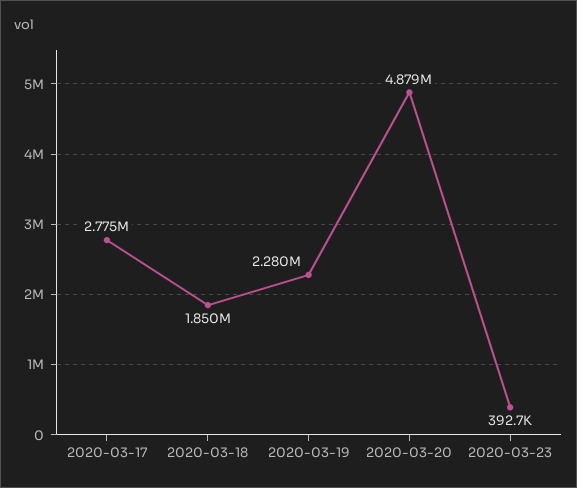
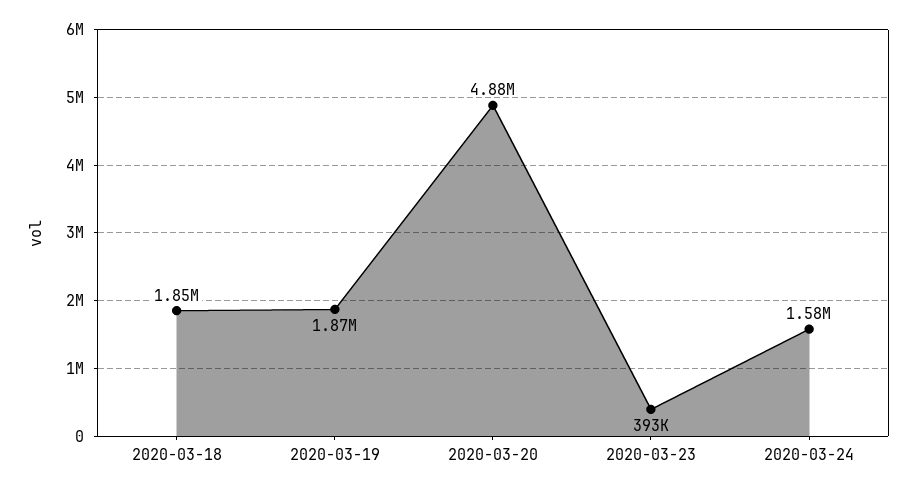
2020-03-17: 2775000 -> none
2020-03-19: 2280000 -> 1870000
2020-03-24: none -> 1580000

